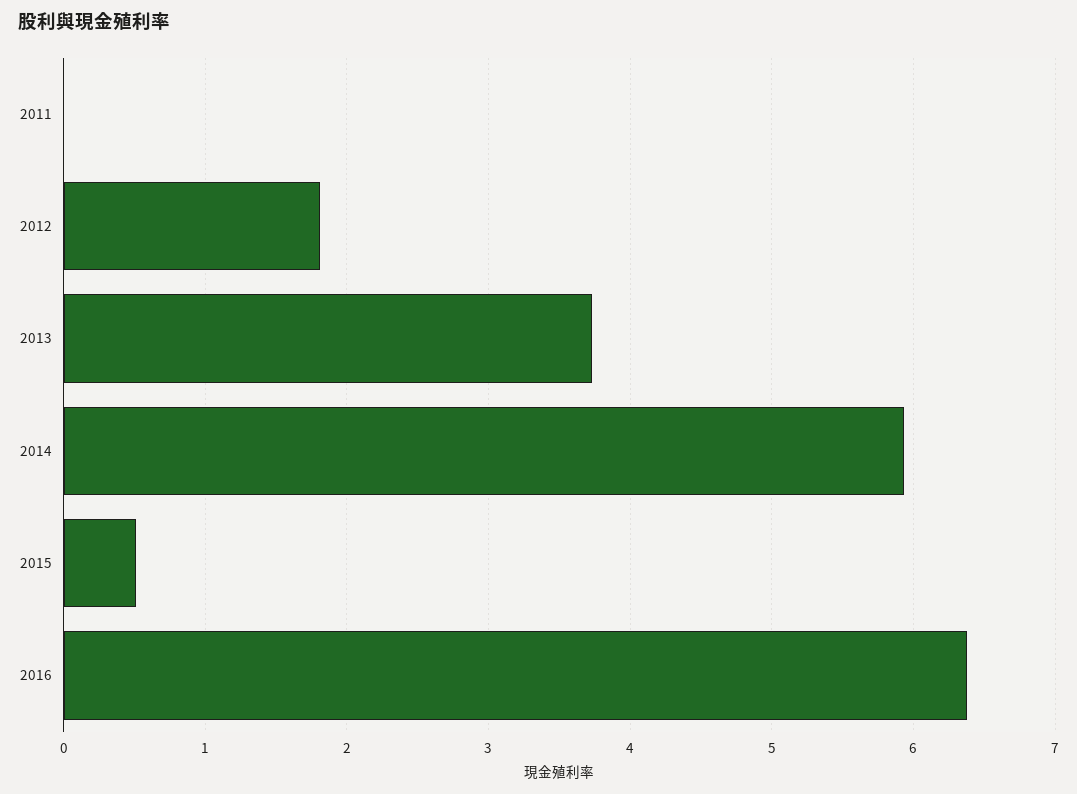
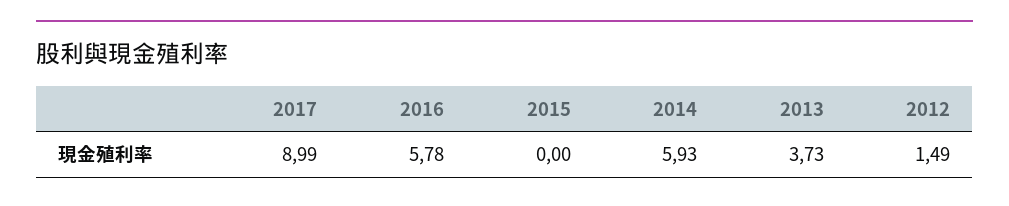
2011: 0 -> none
2012: 1.8 -> 1.49
2015: 0.5 -> 0
2016: 6.4 -> 5.78
2017: none -> 8.99

